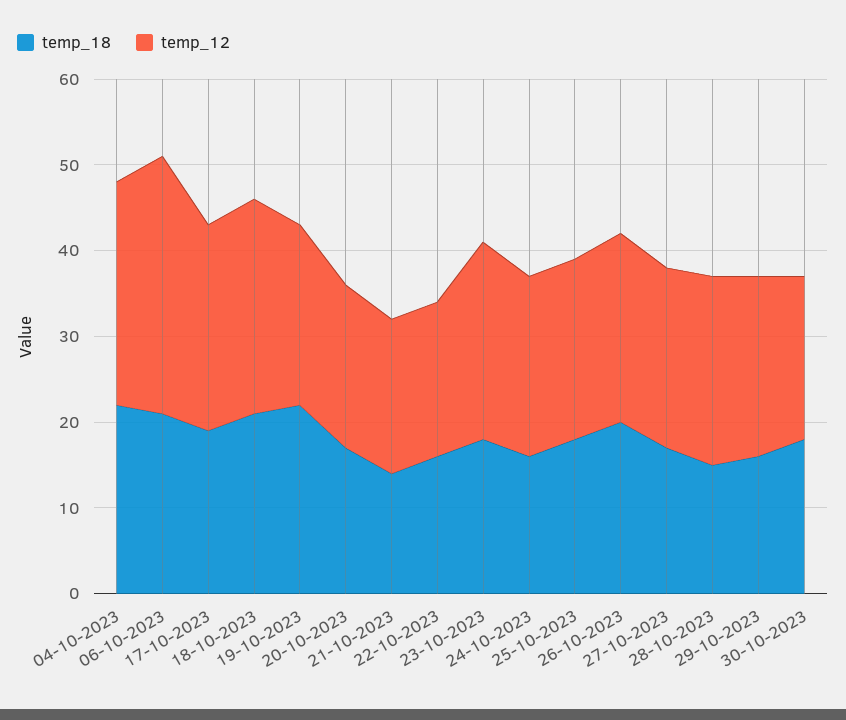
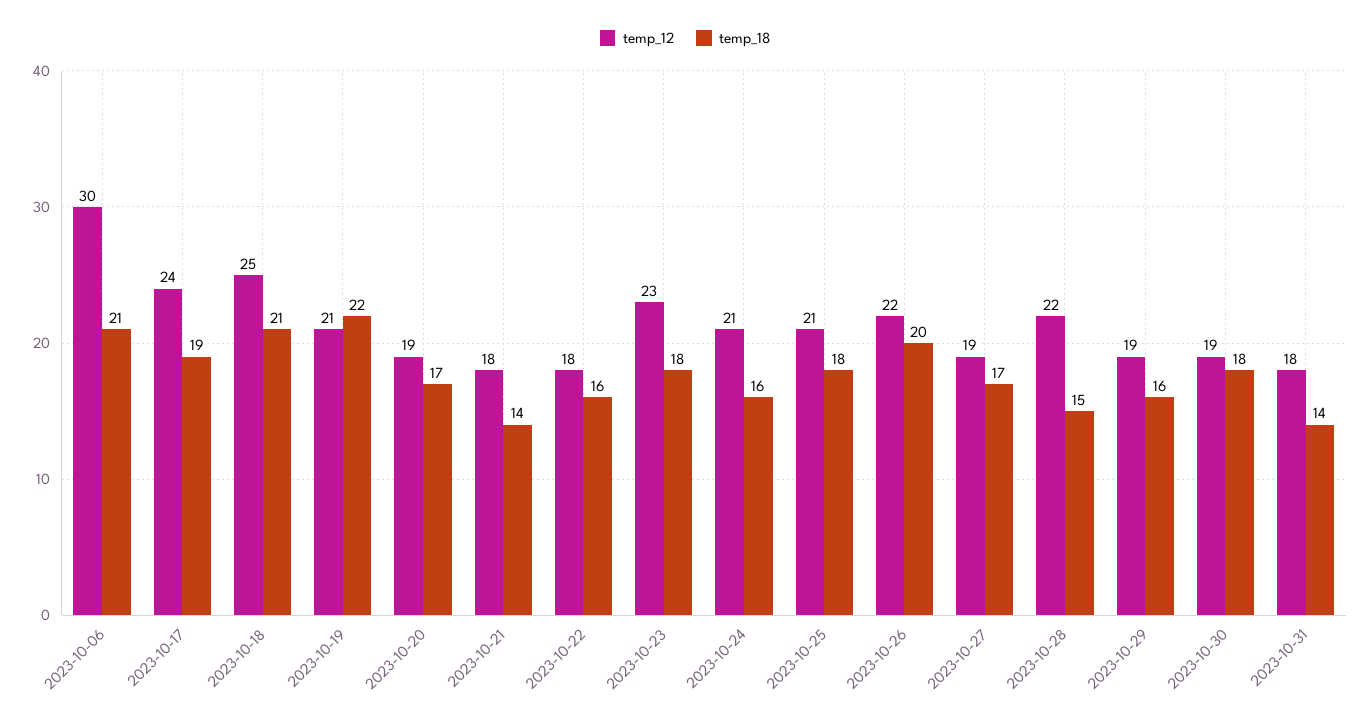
temp_18, 04-10-2023: 22 -> none
temp_12, 04-10-2023: 26 -> none
temp_12, 27-10-2023: 21 -> 19
temp_12, 29-10-2023: 21 -> 19
temp_12, 2023-10-31: none -> 18
temp_18, 2023-10-31: none -> 14

